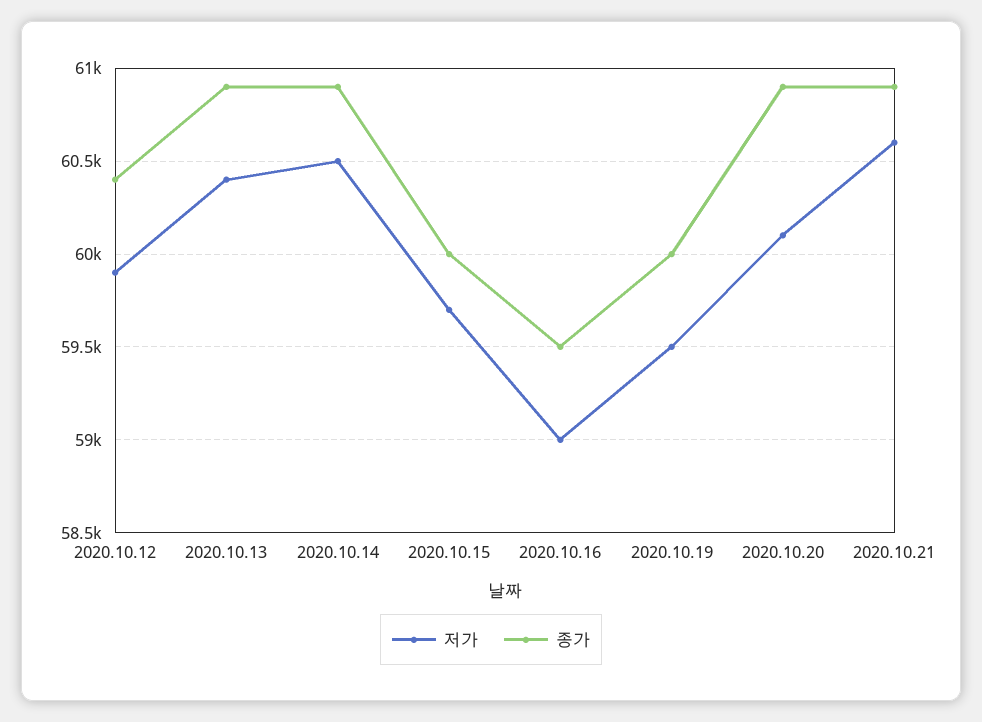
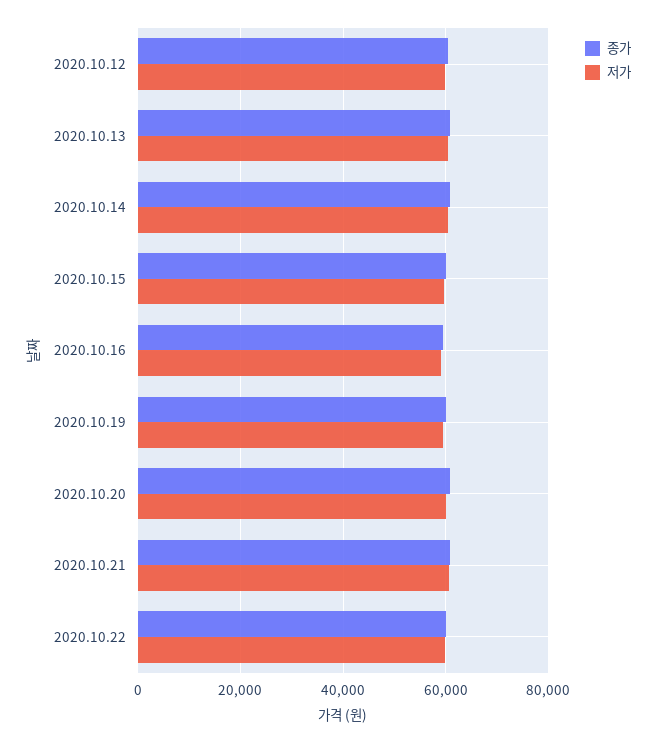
종가, 2020.10.22: none -> 60000
저가, 2020.10.22: none -> 60000

